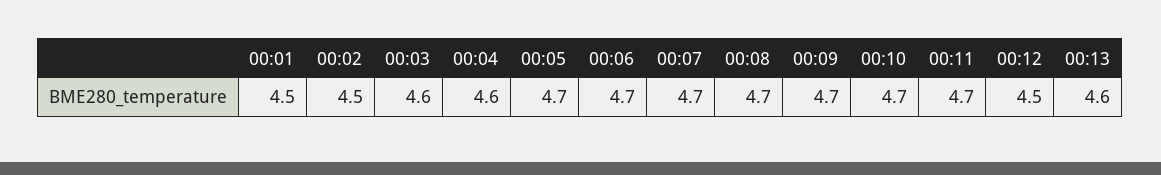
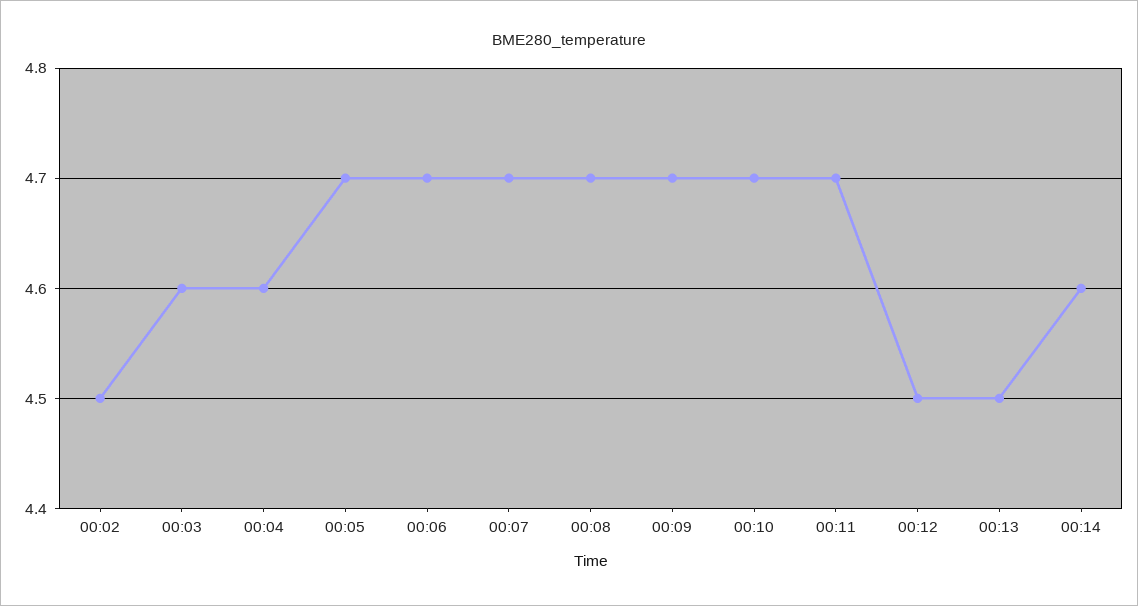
00:01: 4.5 -> none
00:13: 4.6 -> 4.5
00:14: none -> 4.6

